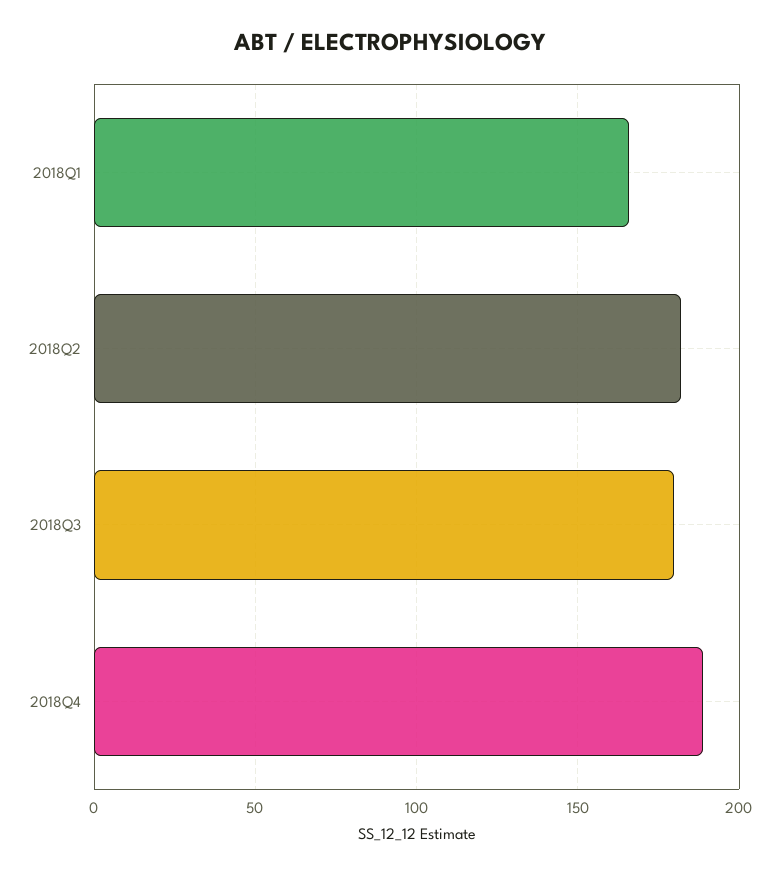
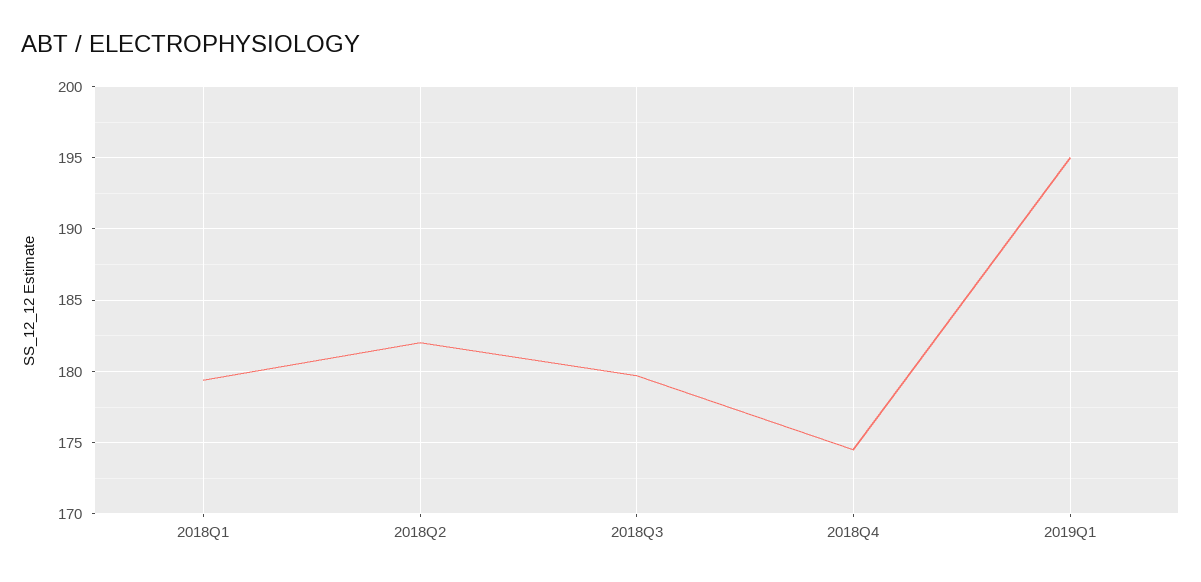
2018Q1: 165 -> 179.5
2018Q4: 190 -> 174.5
2019Q1: none -> 195

